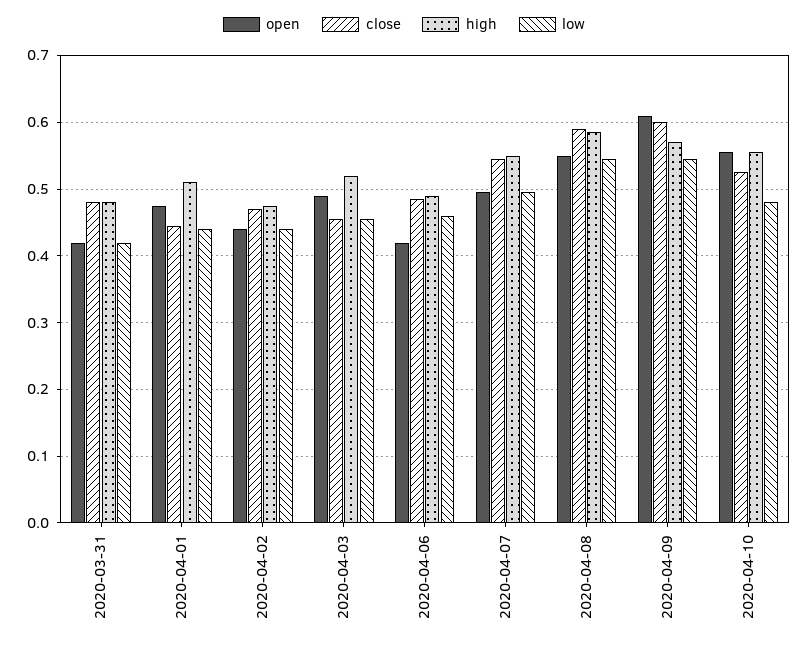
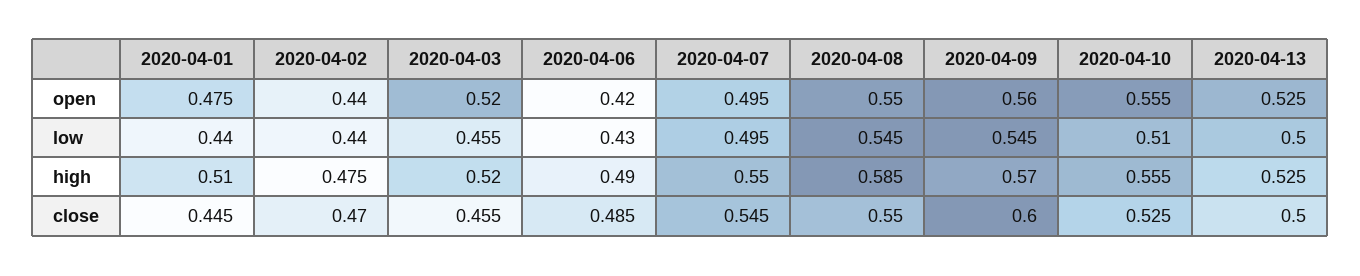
open, 2020-03-31: 0.42 -> none
close, 2020-03-31: 0.48 -> none
high, 2020-03-31: 0.48 -> none
low, 2020-03-31: 0.42 -> none
open, 2020-04-03: 0.49 -> 0.52
low, 2020-04-06: 0.46 -> 0.43
close, 2020-04-08: 0.59 -> 0.55
open, 2020-04-09: 0.61 -> 0.56
low, 2020-04-10: 0.48 -> 0.51
open, 2020-04-13: none -> 0.525
low, 2020-04-13: none -> 0.5
high, 2020-04-13: none -> 0.525
close, 2020-04-13: none -> 0.5

